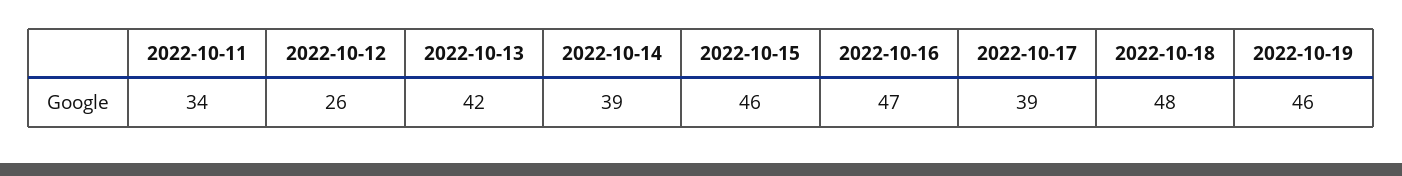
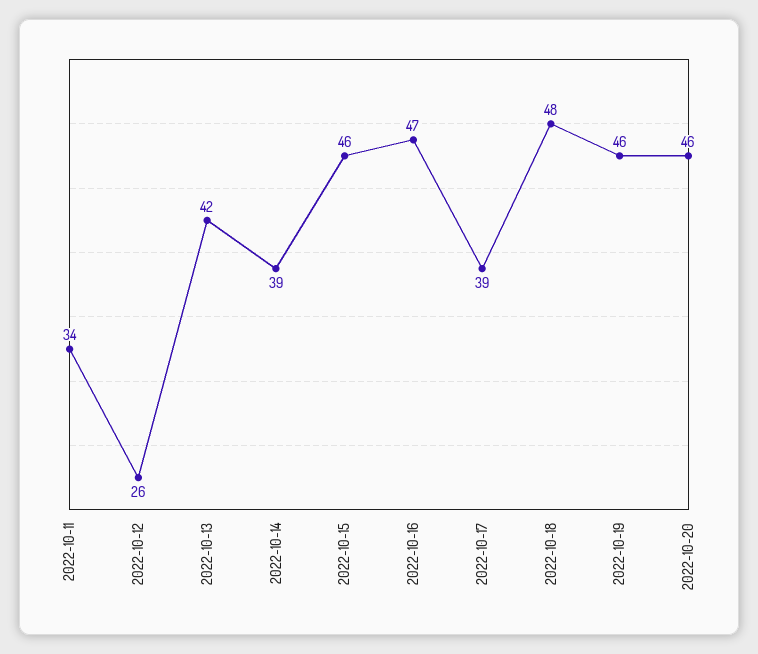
2022-10-20: none -> 46

